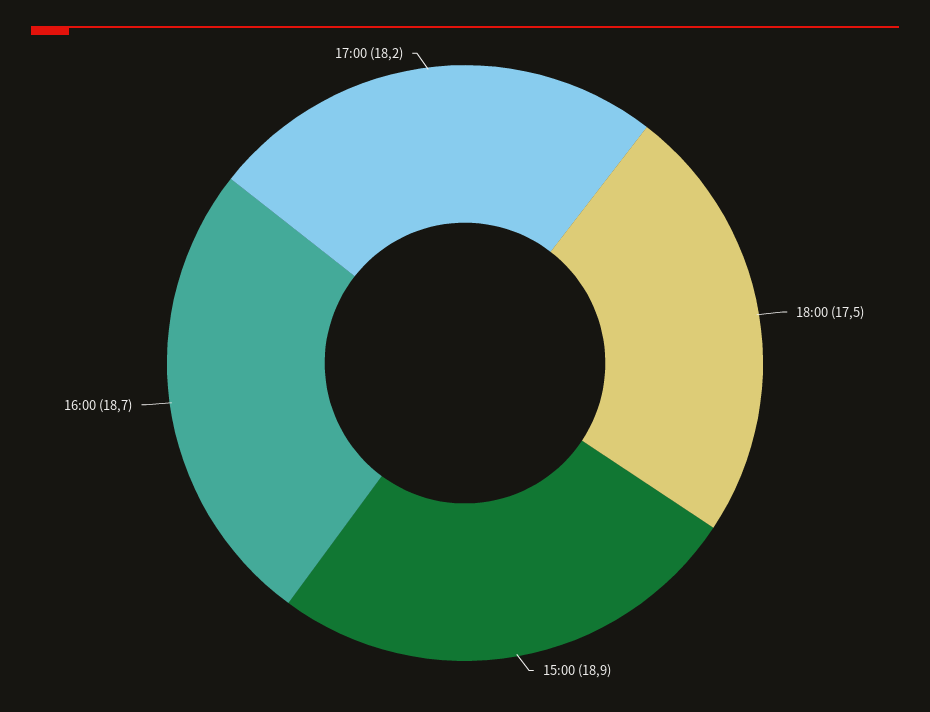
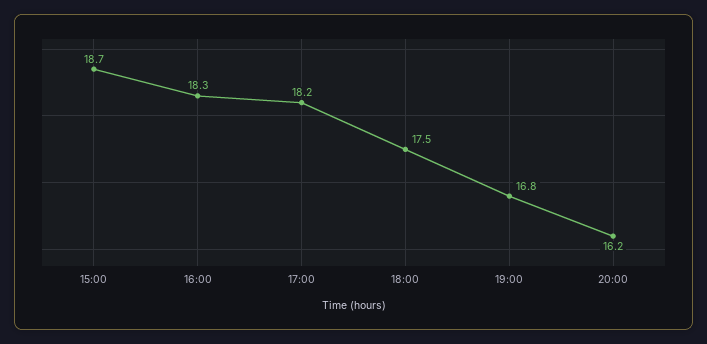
15:00: 18.9 -> 18.7
16:00: 18.7 -> 18.3
19:00: none -> 16.8
20:00: none -> 16.2

